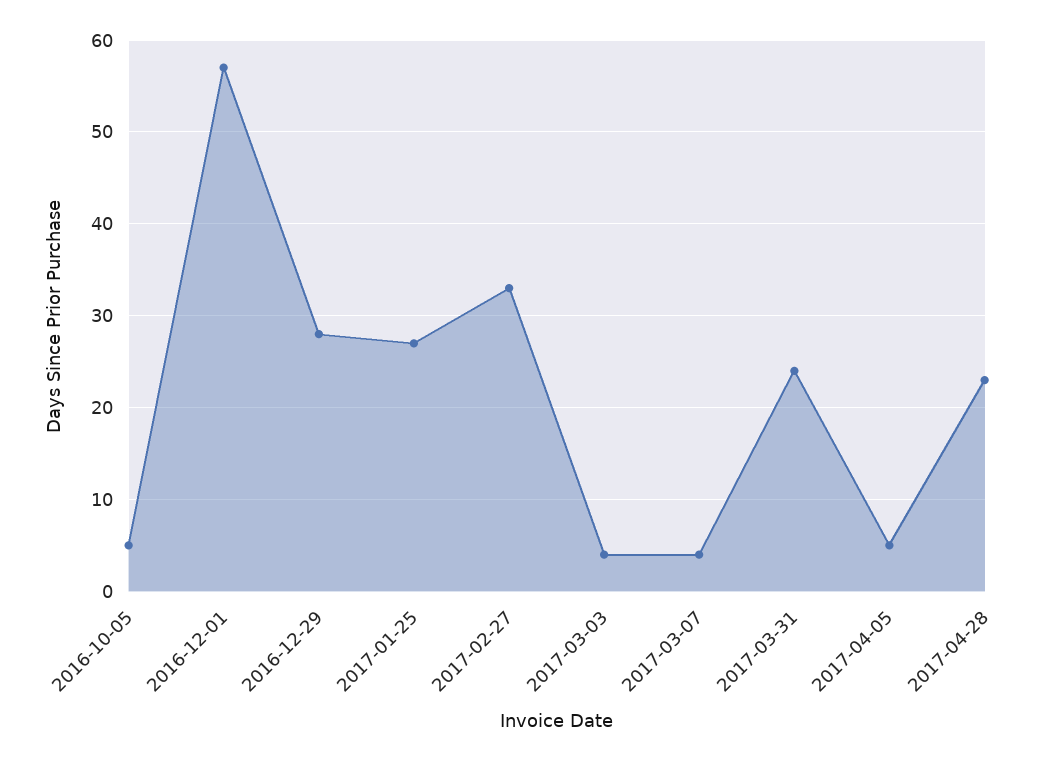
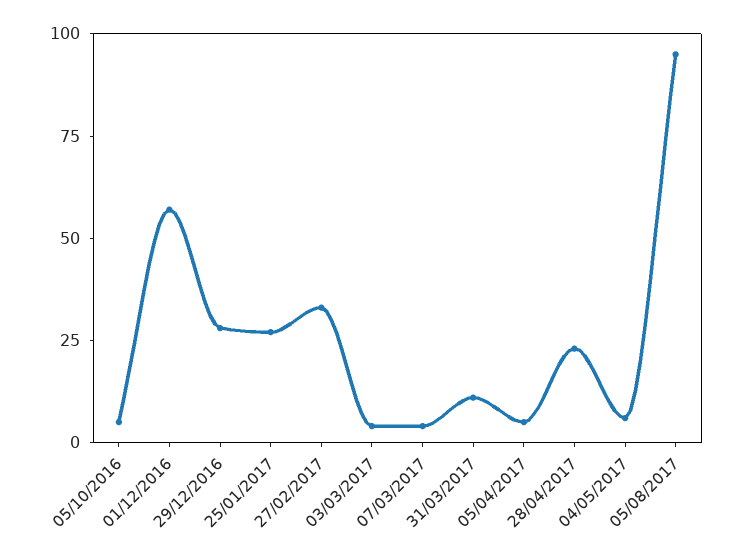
2017-03-31: 24 -> 10
04/05/2017: none -> 5
05/08/2017: none -> 95

